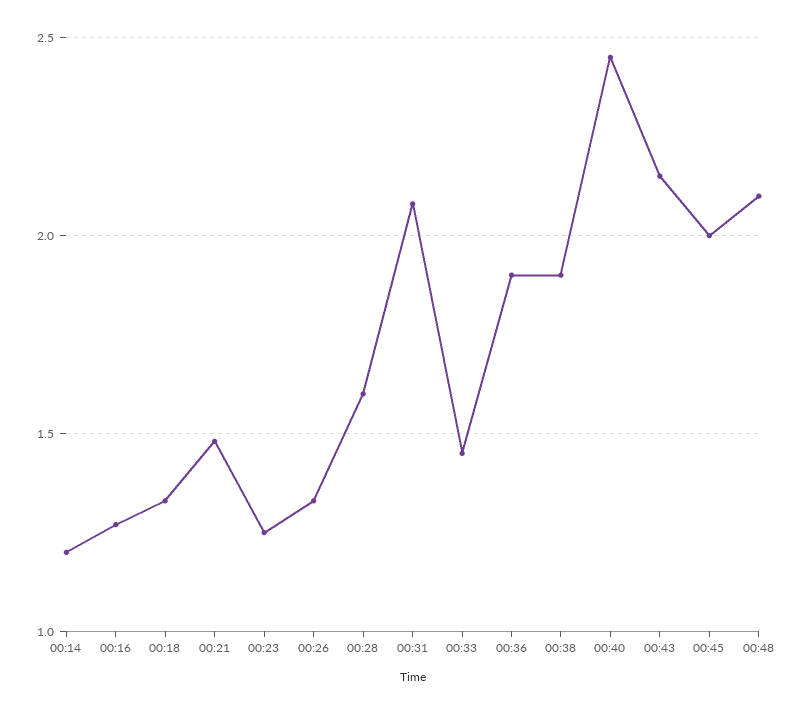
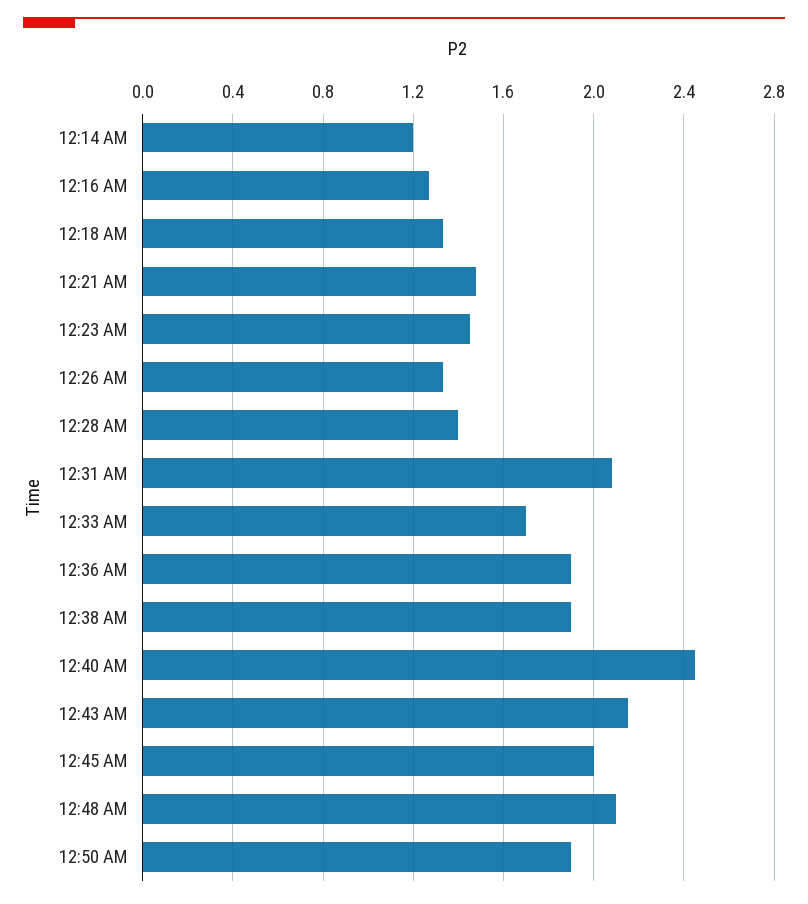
00:23: 1.25 -> 1.45
00:28: 1.6 -> 1.4
00:33: 1.45 -> 1.7
12:50 AM: none -> 1.9

